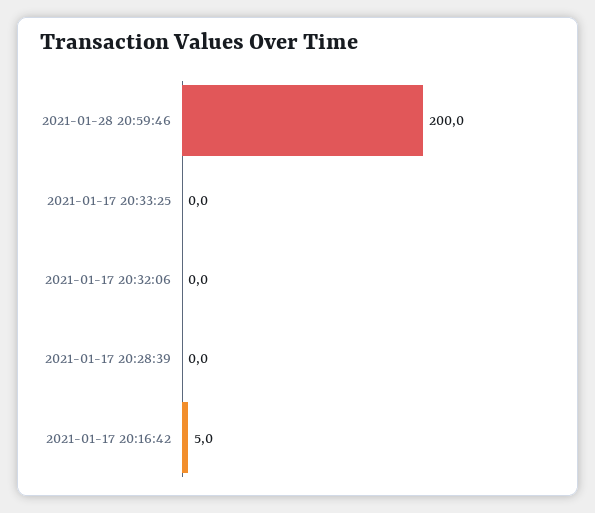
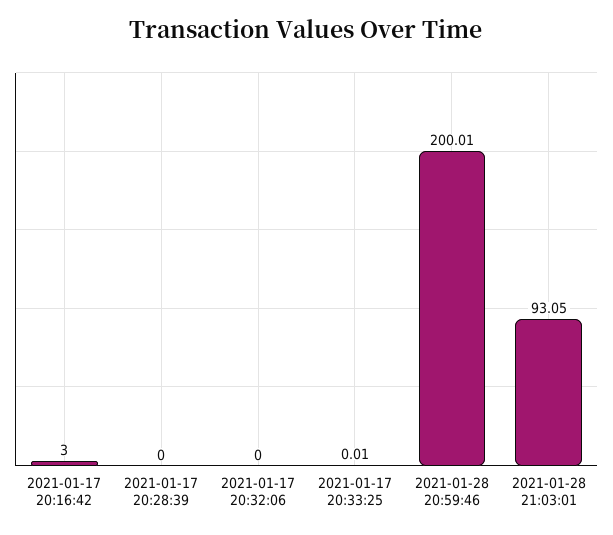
2021-01-17 20:16:42: 5 -> 3
2021-01-28 21:03:01: none -> 93.05

